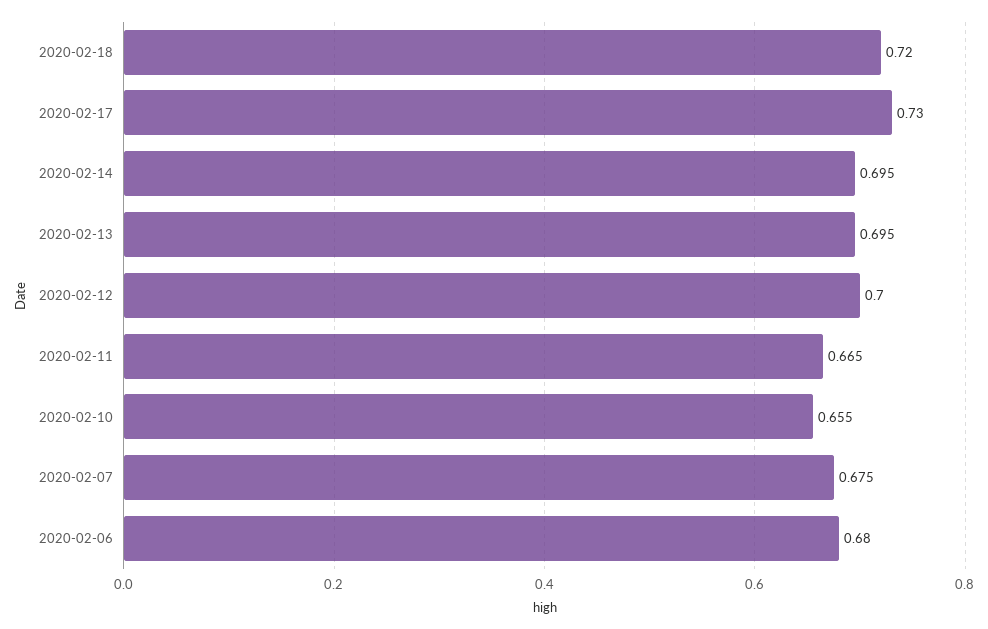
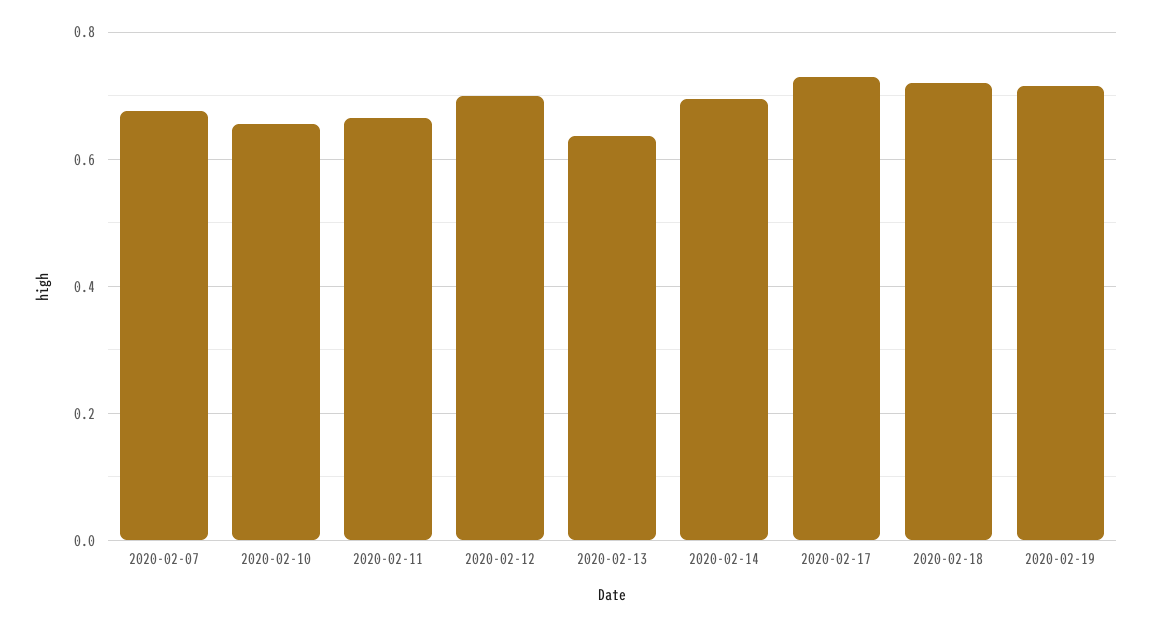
2020-02-13: 0.695 -> 0.64
2020-02-06: 0.68 -> none
2020-02-19: none -> 0.72

